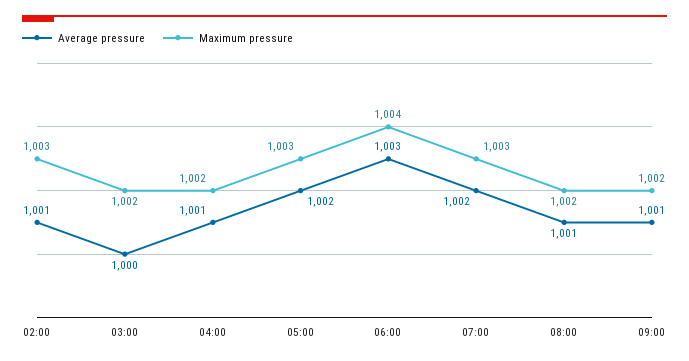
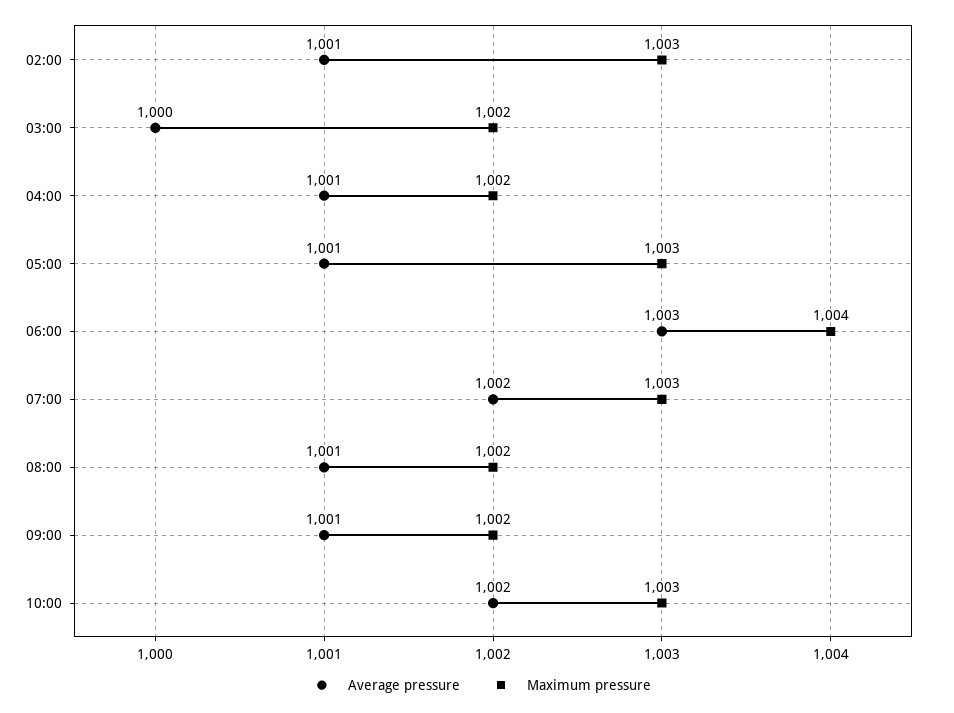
Average pressure, 05:00: 1002 -> 1001
Average pressure, 10:00: none -> 1002
Maximum pressure, 10:00: none -> 1003

